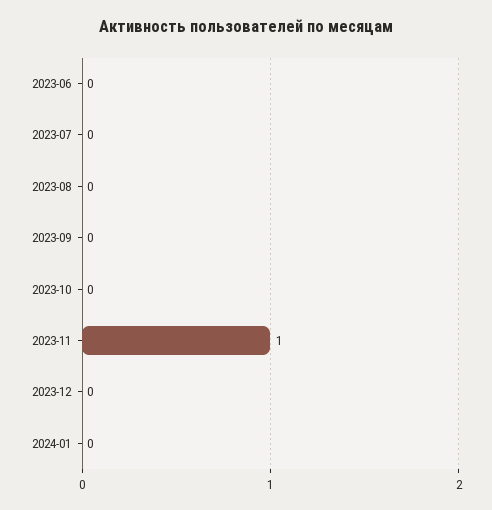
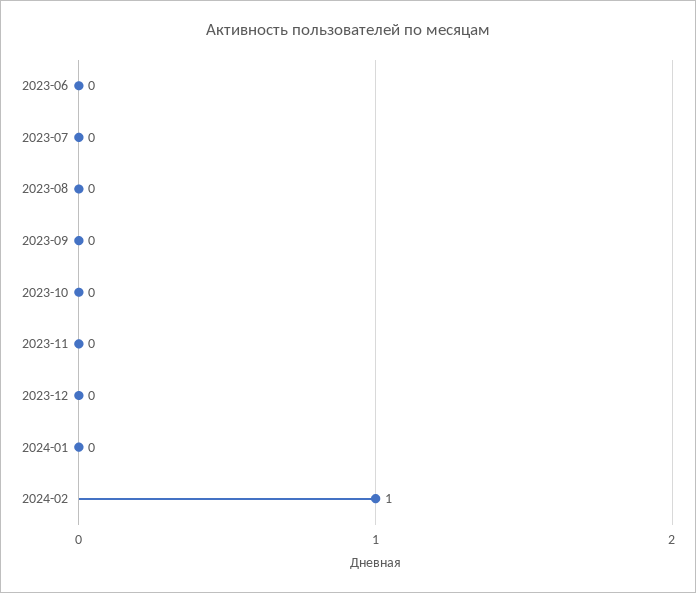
2023-11: 1 -> 0
2024-02: none -> 1

